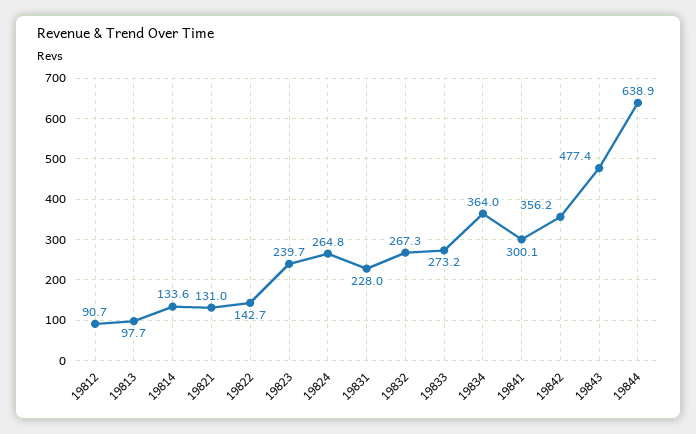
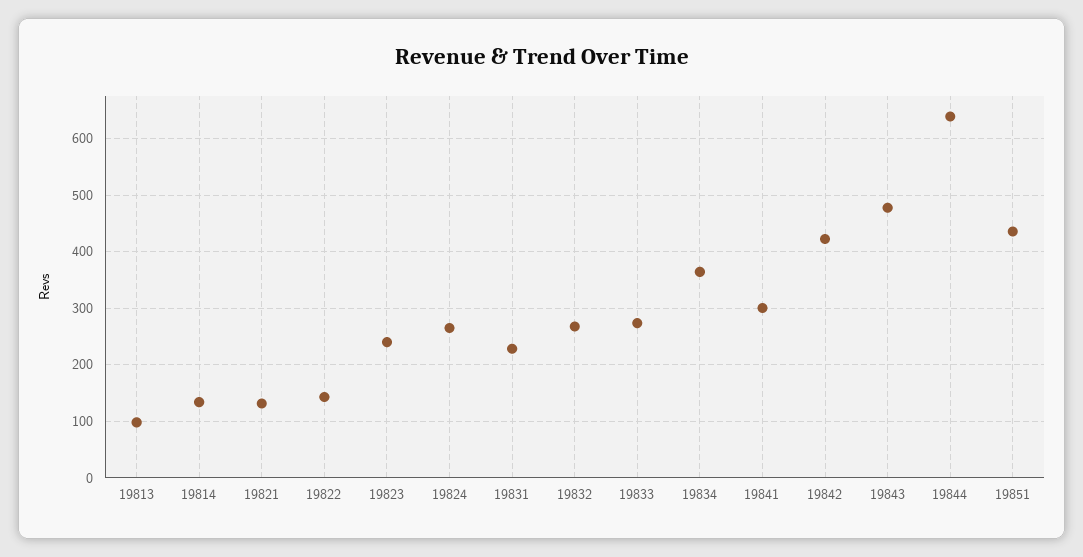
19812: 90.7 -> none
19842: 356.2 -> 420
19851: none -> 440

